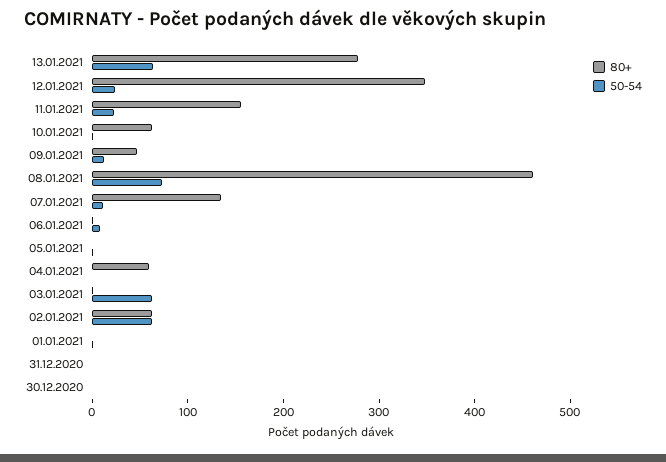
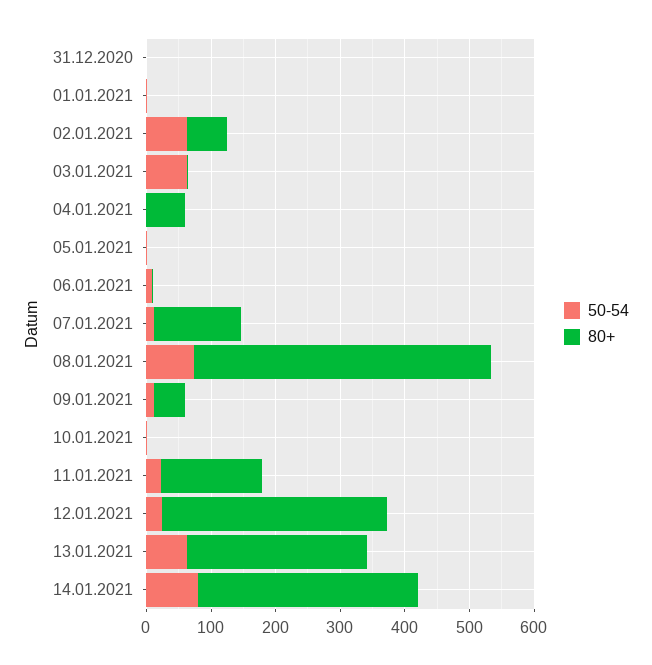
80+, 10.01.2021: 60 -> 0
80+, 30.12.2020: 0 -> none
50-54, 30.12.2020: 0 -> none
50-54, 14.01.2021: none -> 80
80+, 14.01.2021: none -> 340

